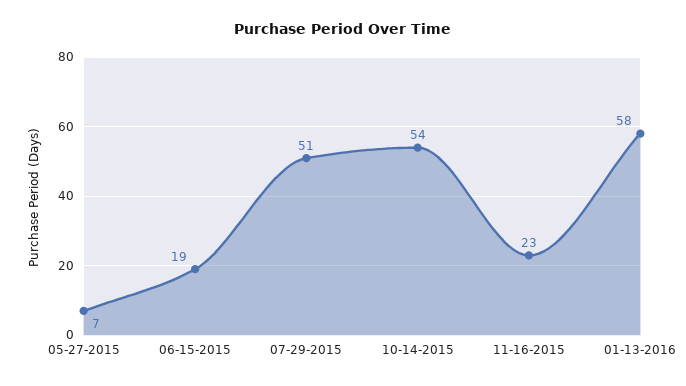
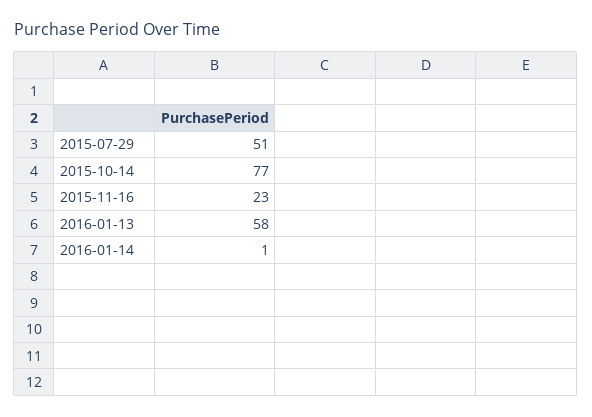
05-27-2015: 7 -> none
06-15-2015: 19 -> none
10-14-2015: 54 -> 77
2016-01-14: none -> 1

